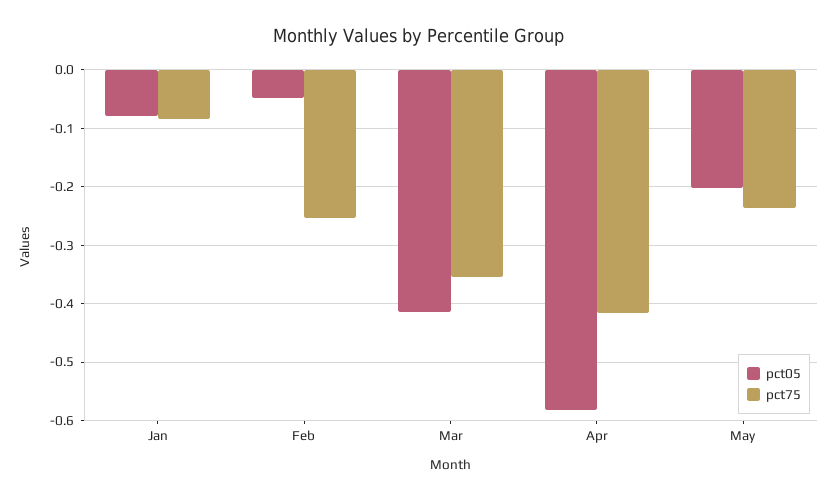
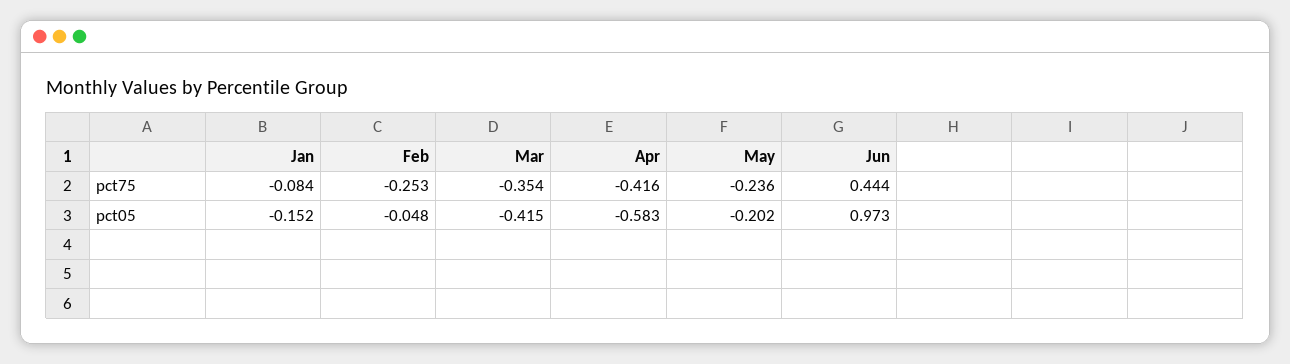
pct05, Jan: -0.08 -> -0.152
pct75, Jun: none -> 0.444
pct05, Jun: none -> 0.973

